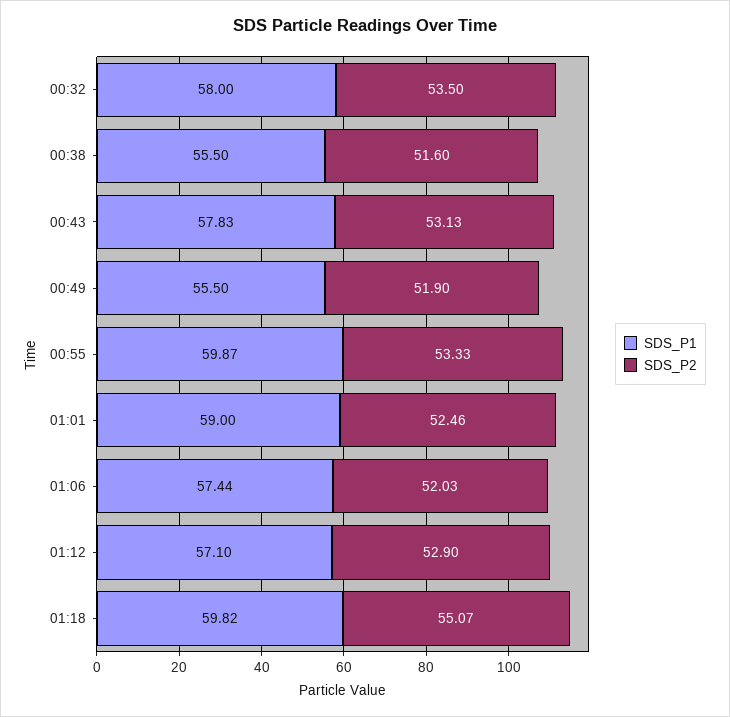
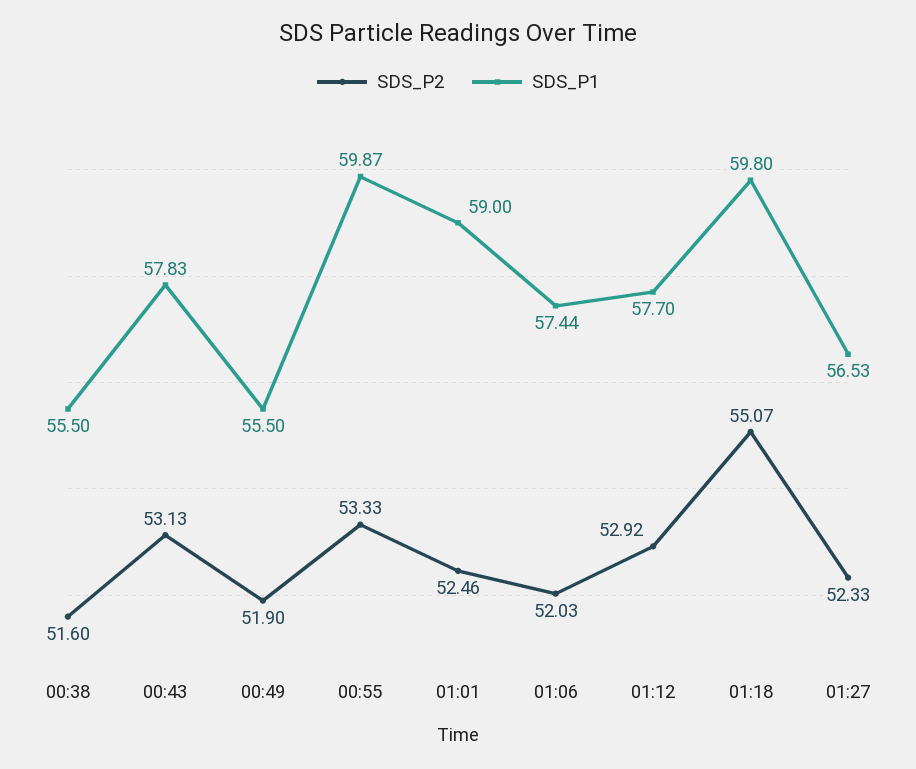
SDS_P1, 00:32: 58 -> none
SDS_P2, 00:32: 53.5 -> none
SDS_P1, 01:12: 57.1 -> 57.7
SDS_P2, 01:12: 52.9 -> 52.92
SDS_P1, 01:18: 59.82 -> 59.8
SDS_P2, 01:27: none -> 52.33
SDS_P1, 01:27: none -> 56.53

